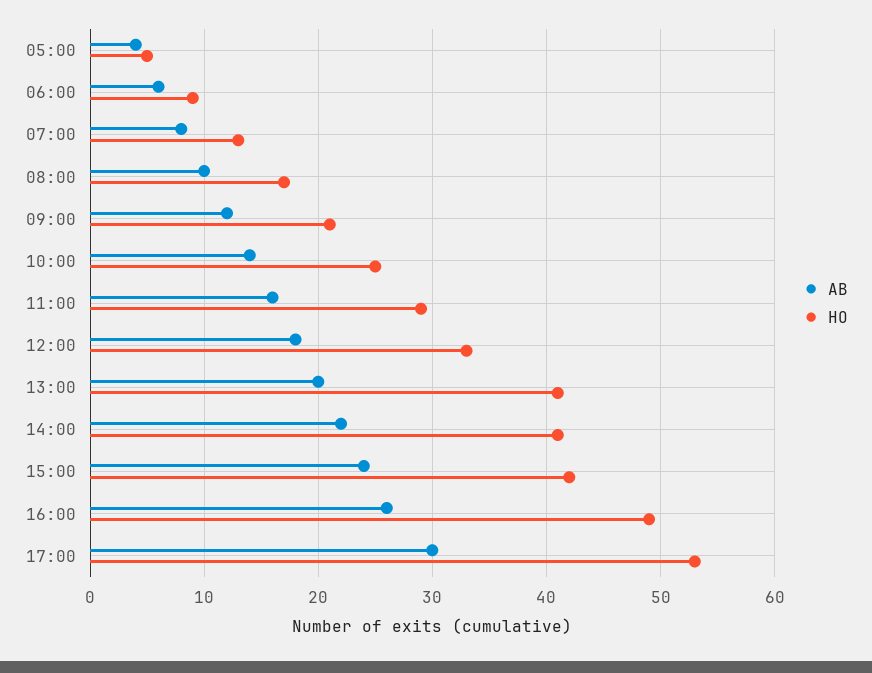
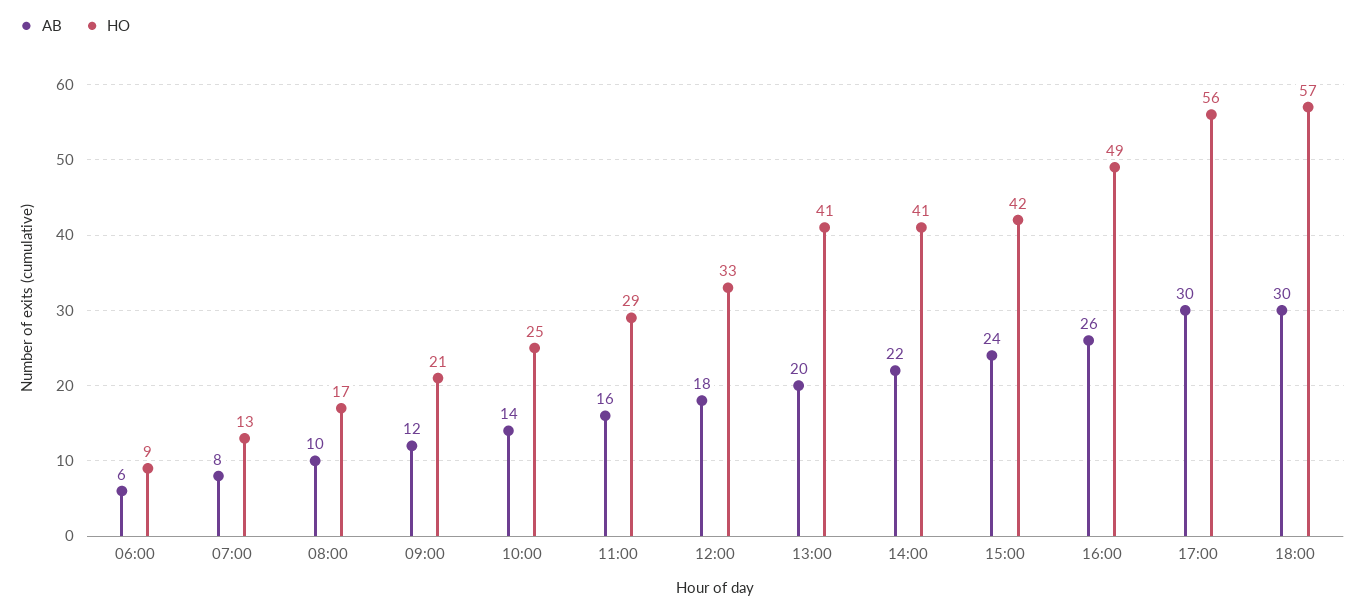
AB, 05:00: 4 -> none
HO, 05:00: 5 -> none
HO, 17:00: 53 -> 56
AB, 18:00: none -> 30
HO, 18:00: none -> 57

